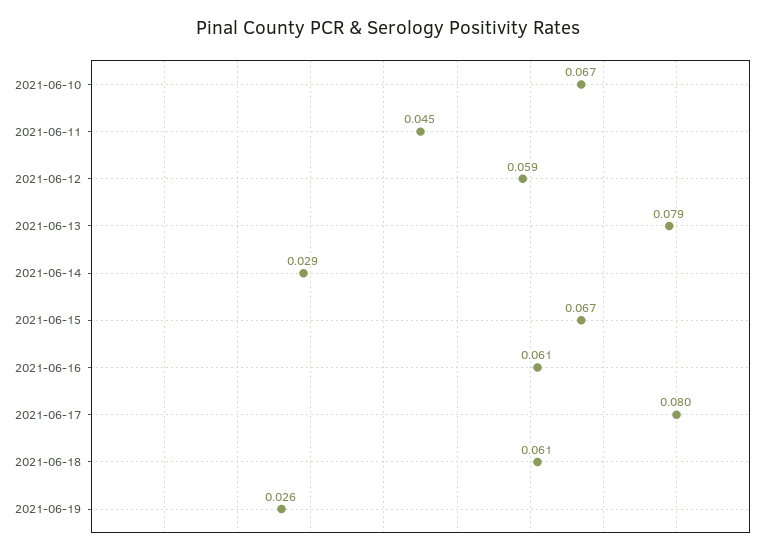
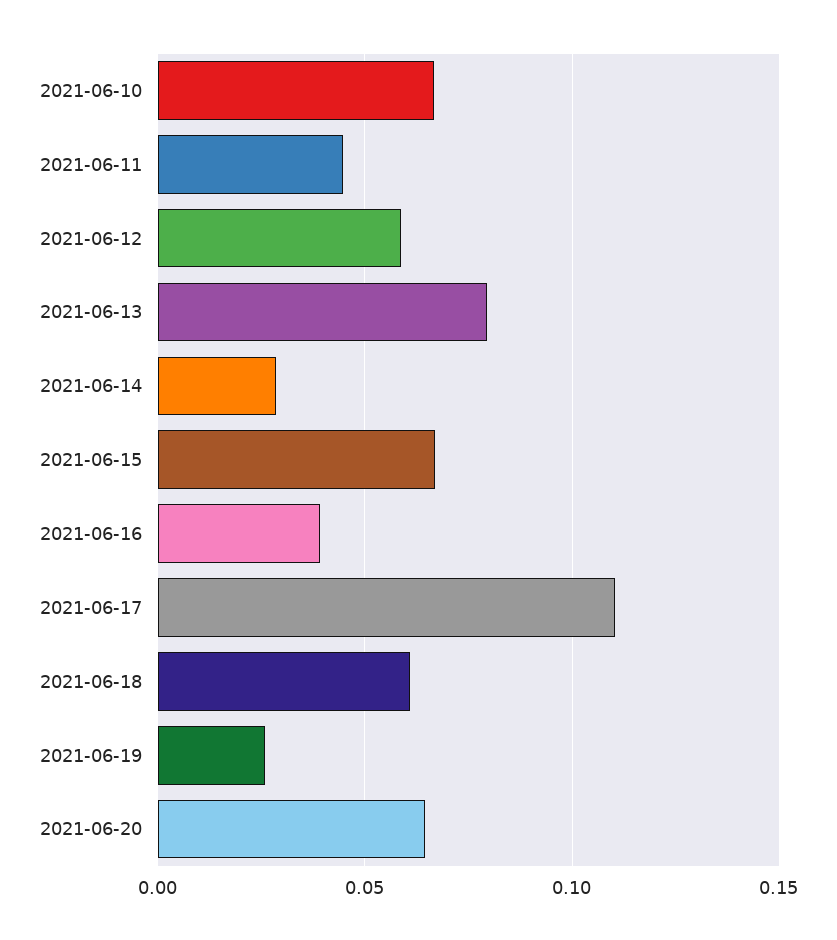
2021-06-16: 0.061 -> 0.04
2021-06-17: 0.08 -> 0.11
2021-06-20: none -> 0.065

